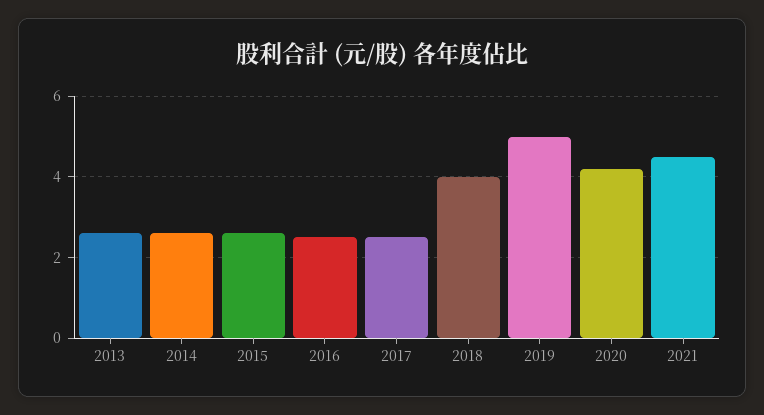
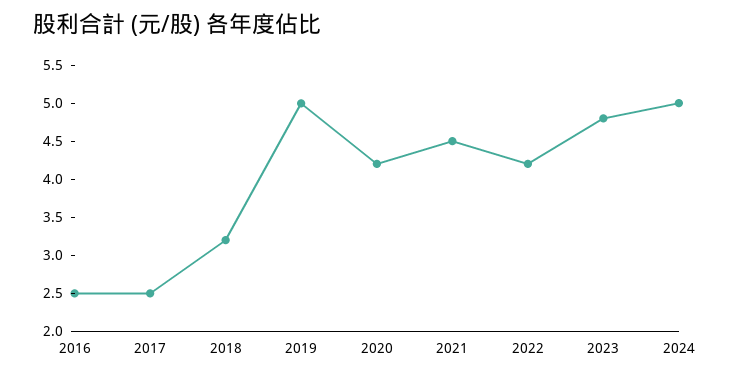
2013: 2.6 -> none
2014: 2.6 -> none
2015: 2.6 -> none
2018: 4 -> 3.25
2022: none -> 4.25
2023: none -> 4.75
2024: none -> 5

